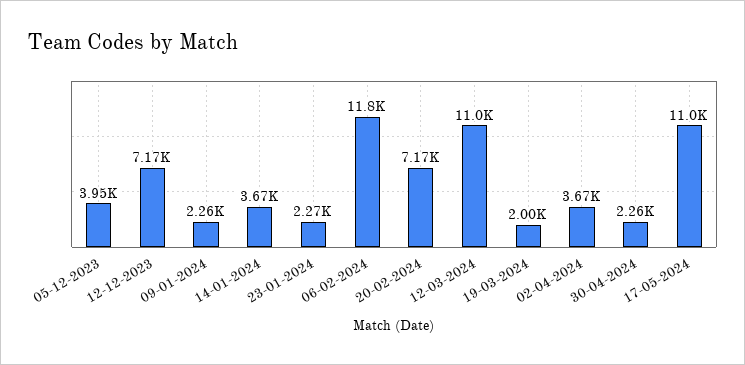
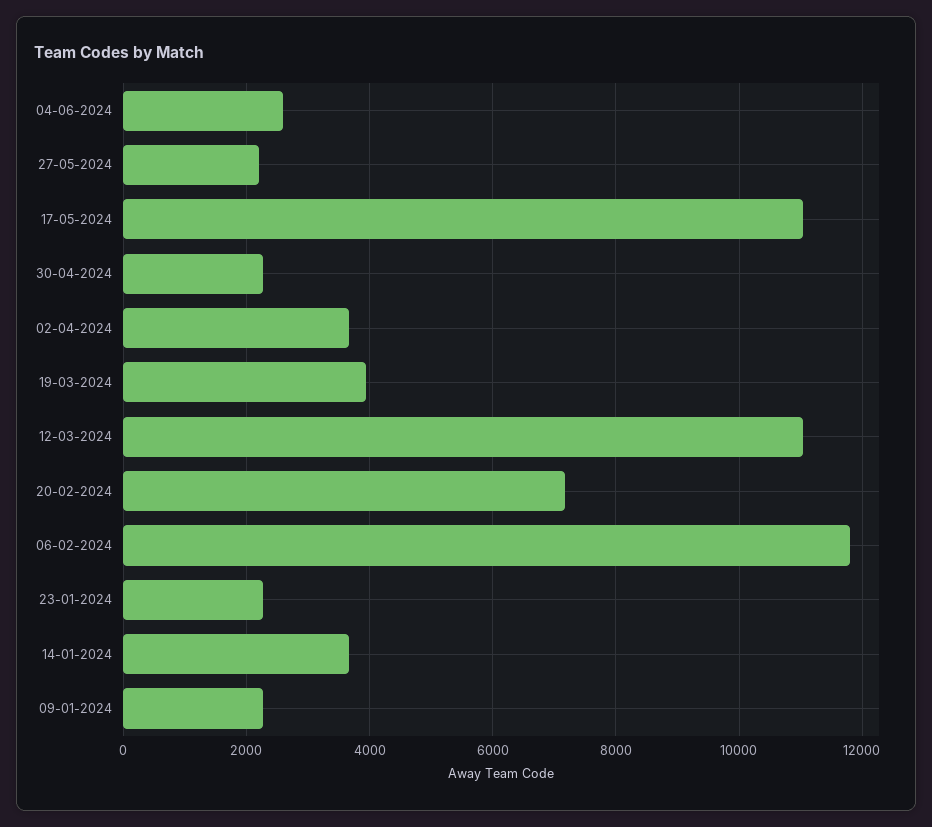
05-12-2023: 3950 -> none
12-12-2023: 7170 -> none
19-03-2024: 2000 -> 4000
04-06-2024: none -> 2600
27-05-2024: none -> 2200

